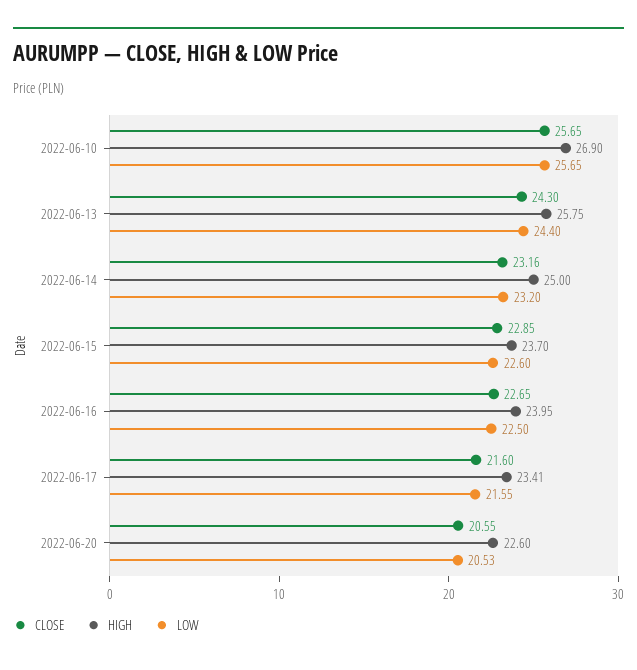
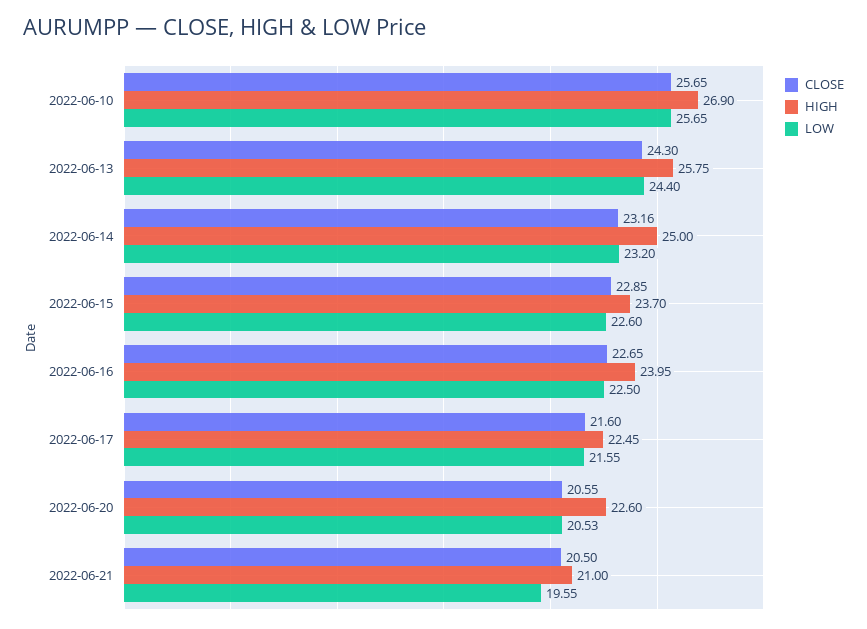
HIGH, 2022-06-17: 23.41 -> 22.45
CLOSE, 2022-06-21: none -> 20.5
HIGH, 2022-06-21: none -> 21
LOW, 2022-06-21: none -> 19.55

